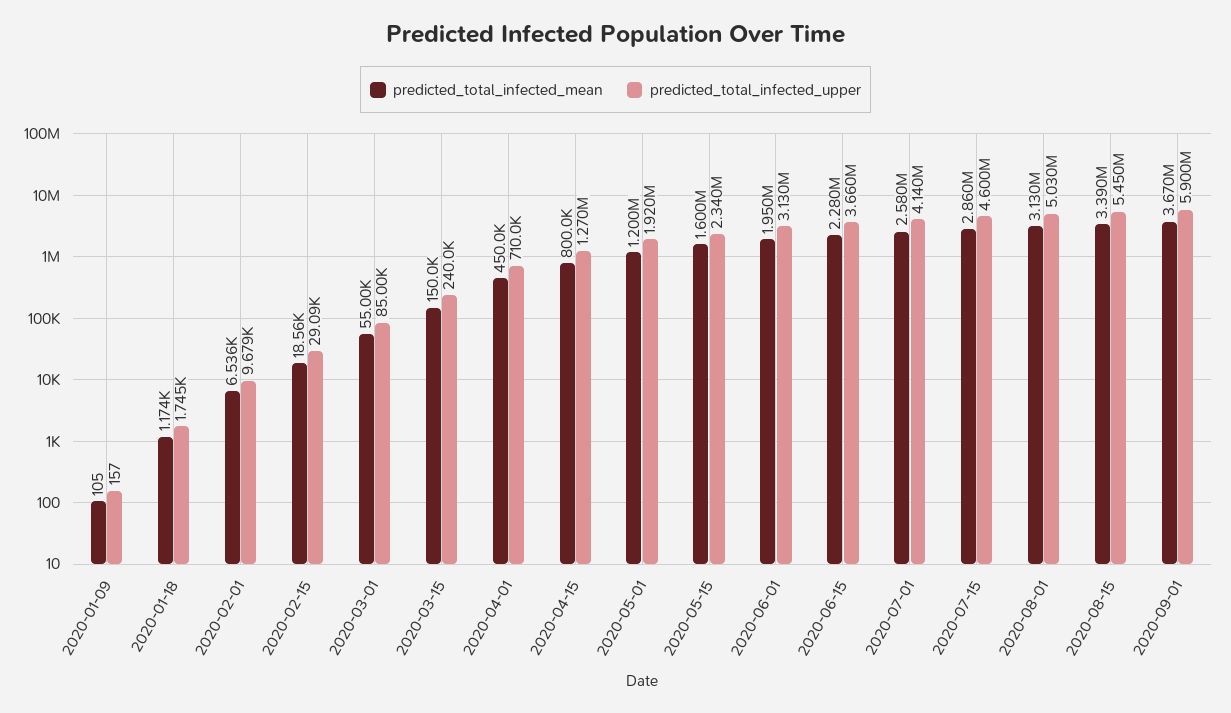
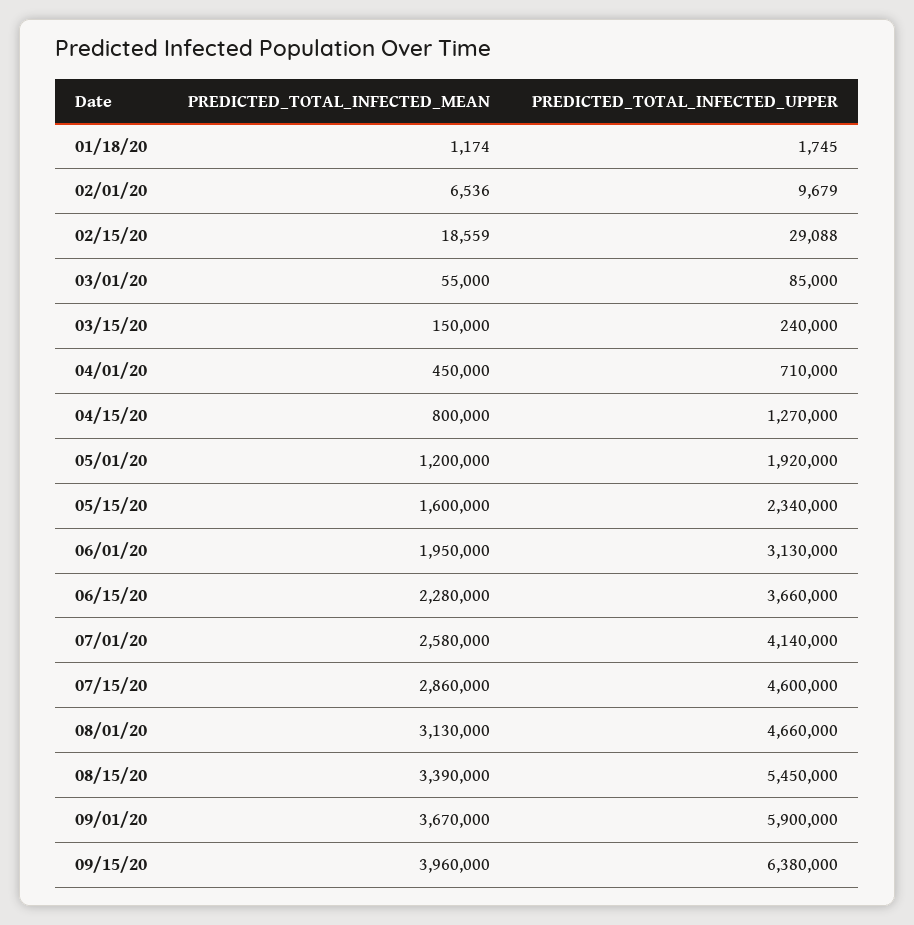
predicted_total_infected_mean, 2020-01-09: 105 -> none
predicted_total_infected_upper, 2020-01-09: 157 -> none
predicted_total_infected_upper, 2020-08-01: 5030000 -> 4660000
predicted_total_infected_mean, 09/15/20: none -> 3960000
predicted_total_infected_upper, 09/15/20: none -> 6380000

